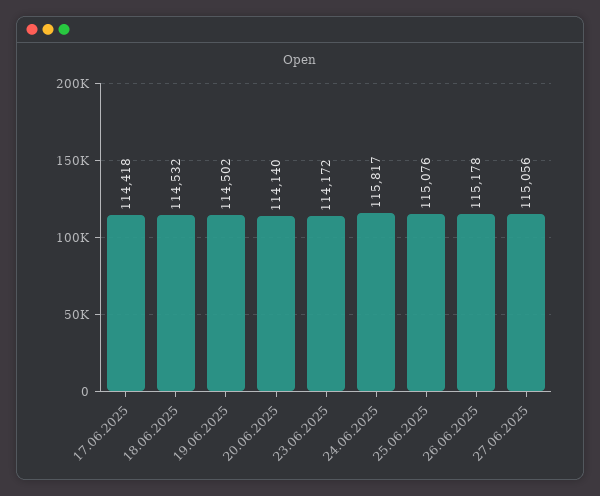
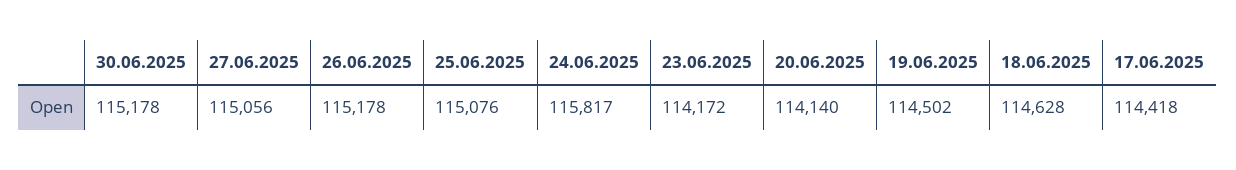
18.06.2025: 114532 -> 114628
30.06.2025: none -> 115178

